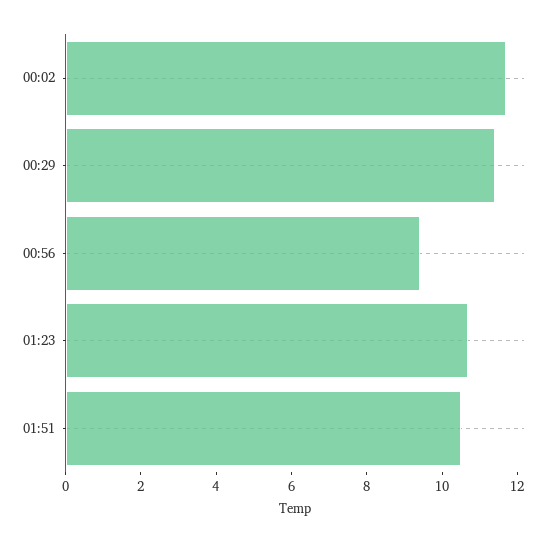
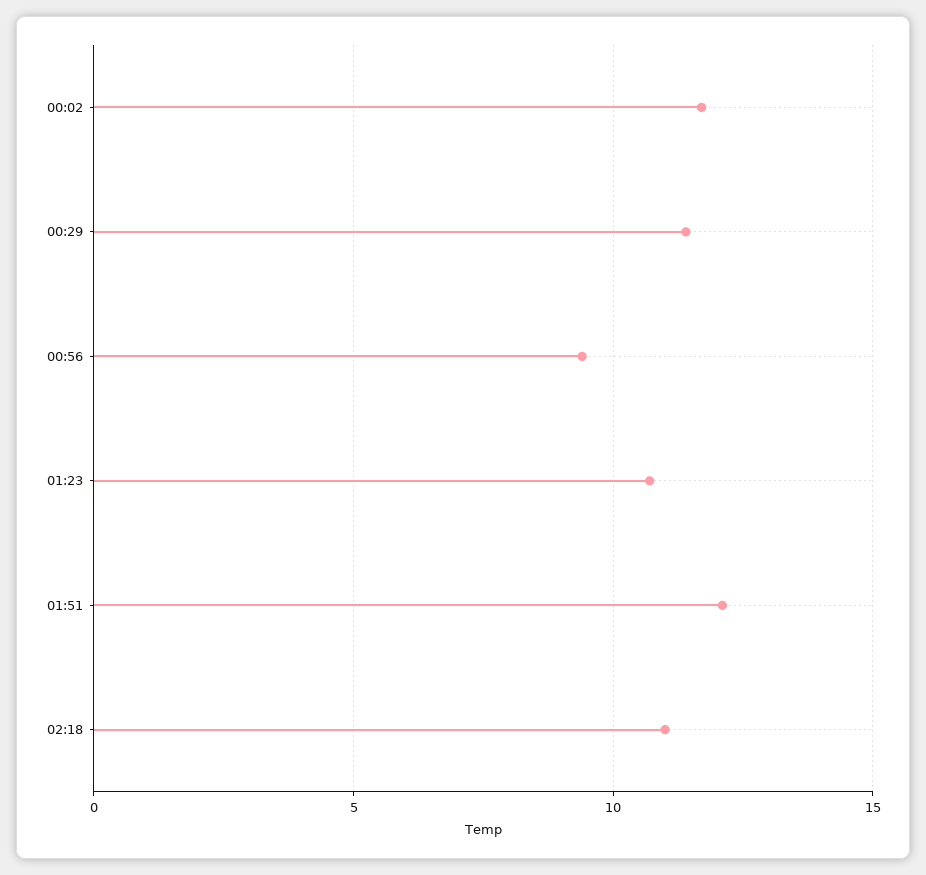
01:51: 10.5 -> 12
02:18: none -> 11

